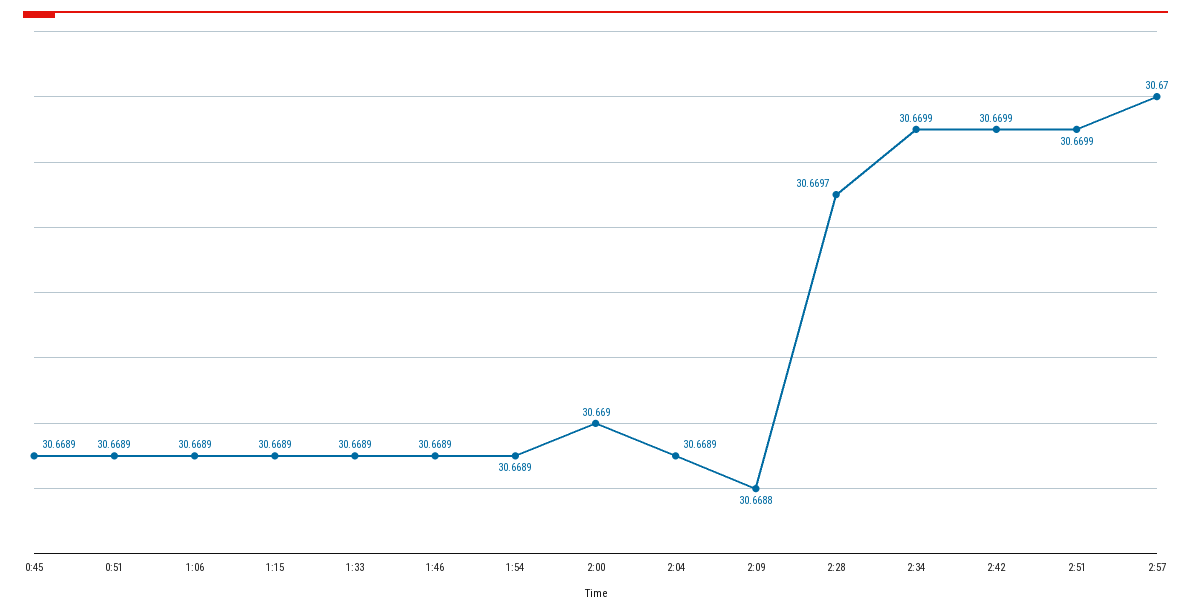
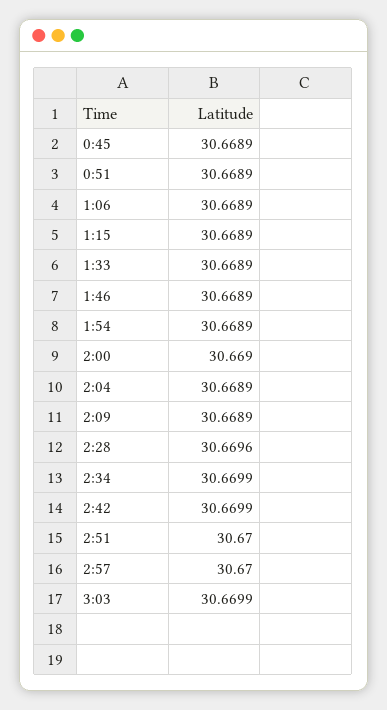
2:09: 30.6688 -> 30.6689
2:28: 30.6697 -> 30.6696
2:51: 30.6699 -> 30.67
3:03: none -> 30.6699

